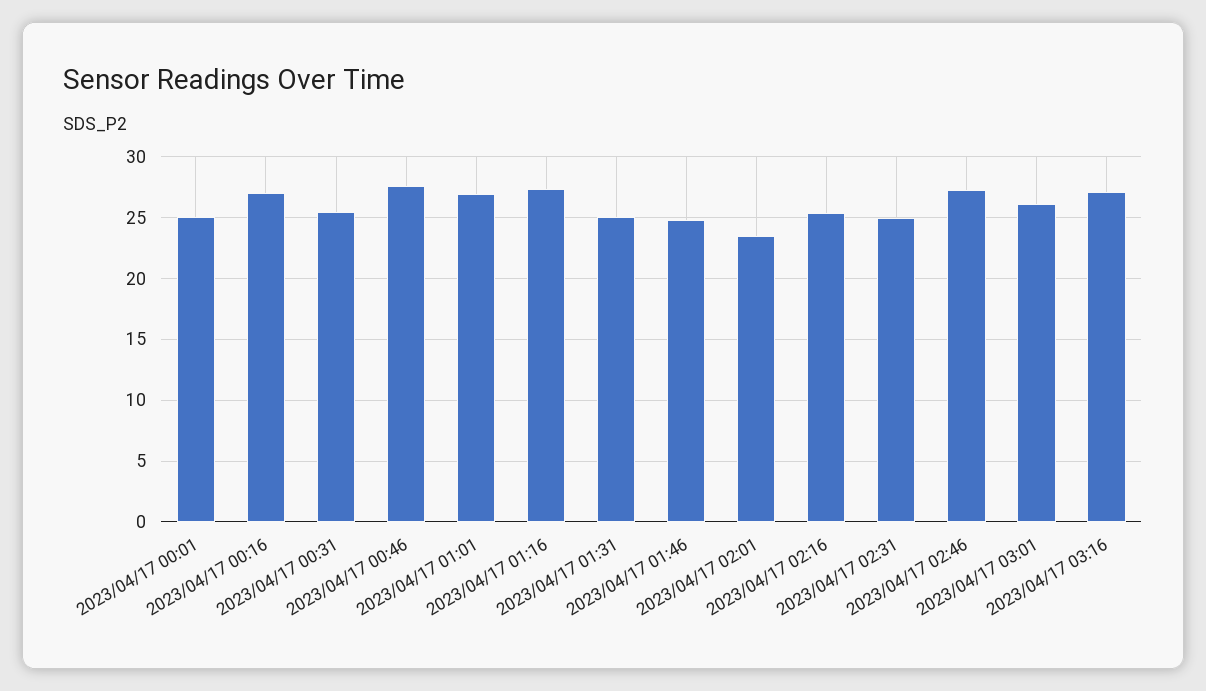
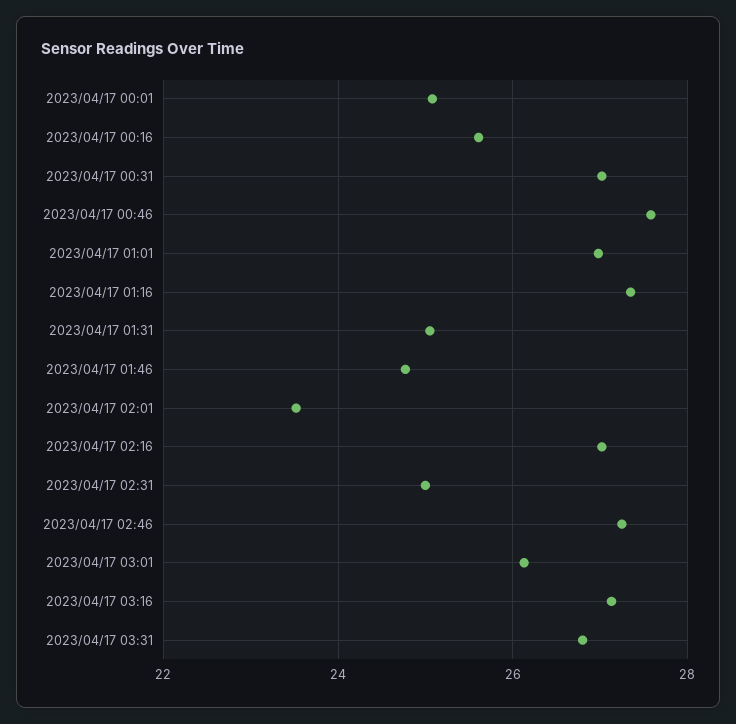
2023/04/17 00:16: 27 -> 25.6
2023/04/17 00:31: 25.5 -> 27
2023/04/17 02:16: 25.5 -> 27
2023/04/17 03:31: none -> 26.8

